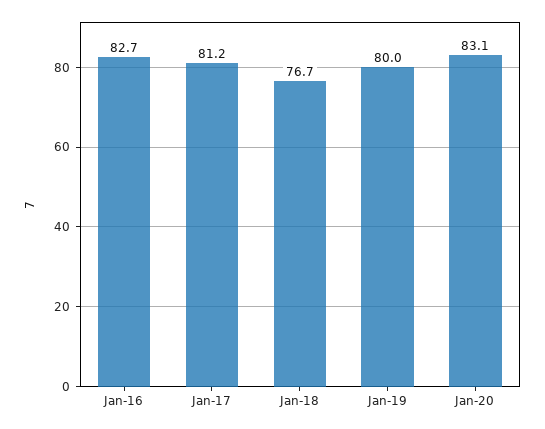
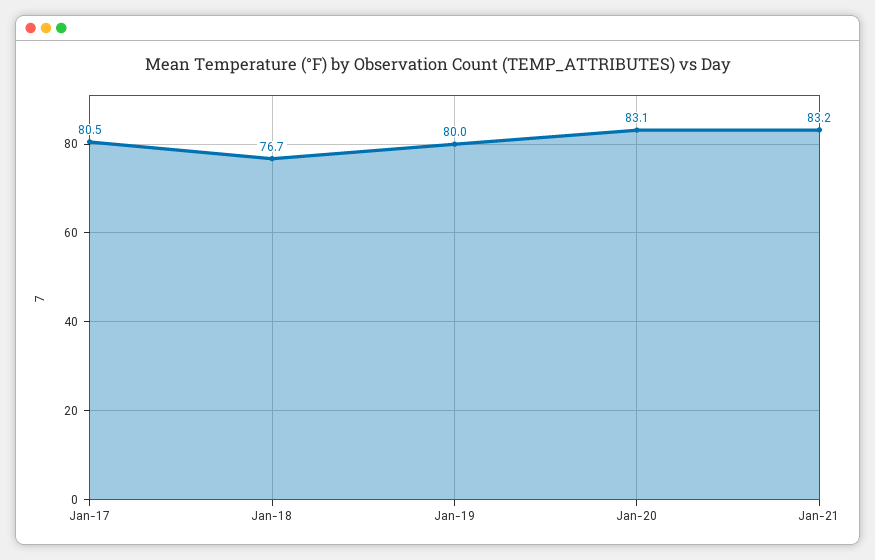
Jan-16: 82.7 -> none
Jan-17: 81.2 -> 80.5
Jan-21: none -> 83.2

